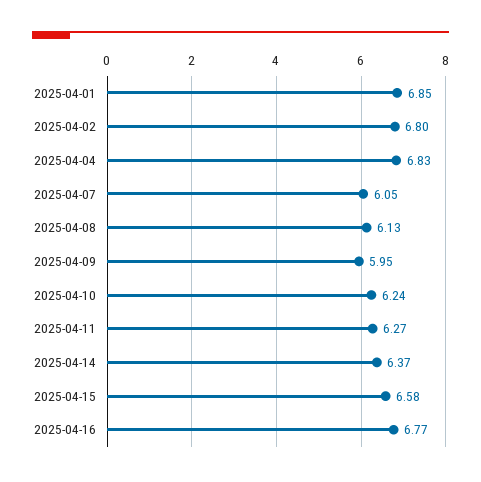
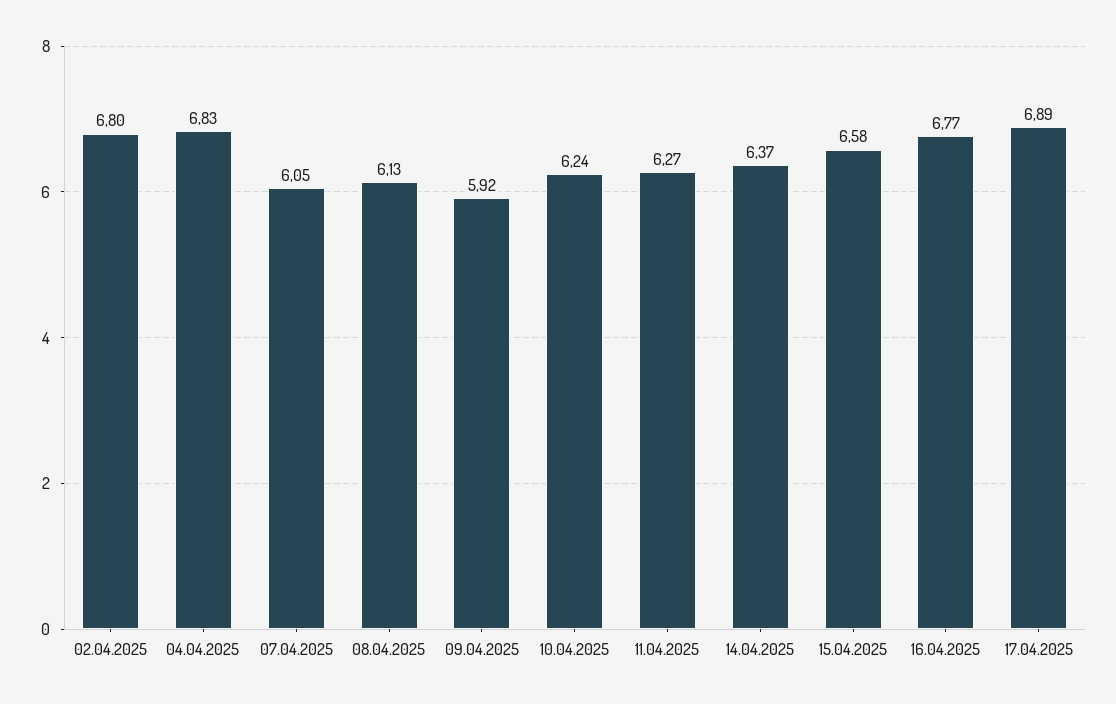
2025-04-01: 6.85 -> none
2025-04-09: 5.95 -> 5.92
17.04.2025: none -> 6.89

